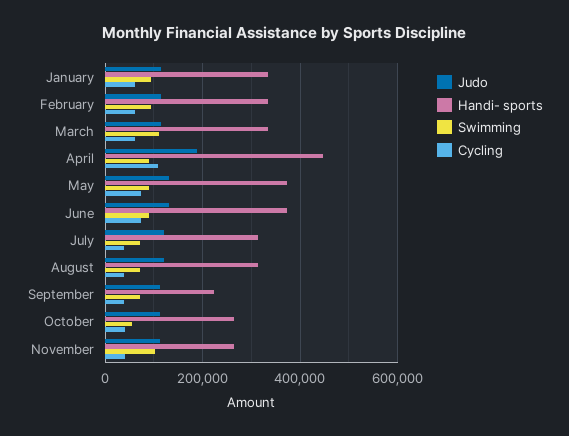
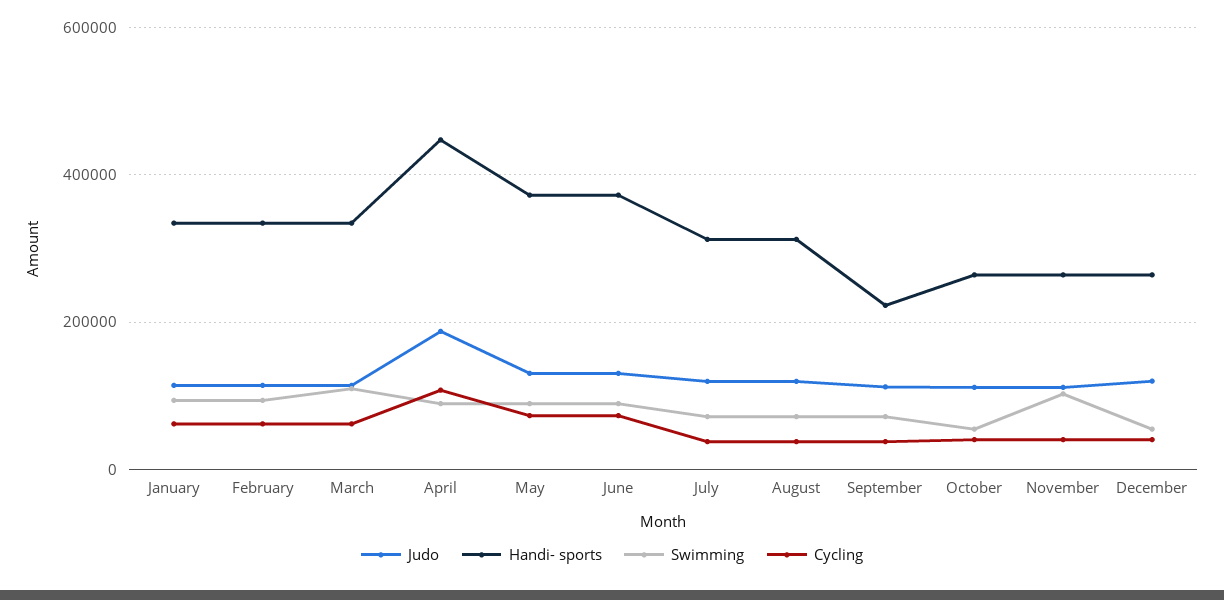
Judo, December: none -> 120000
Handi- sports, December: none -> 260000
Swimming, December: none -> 60000
Cycling, December: none -> 40000

